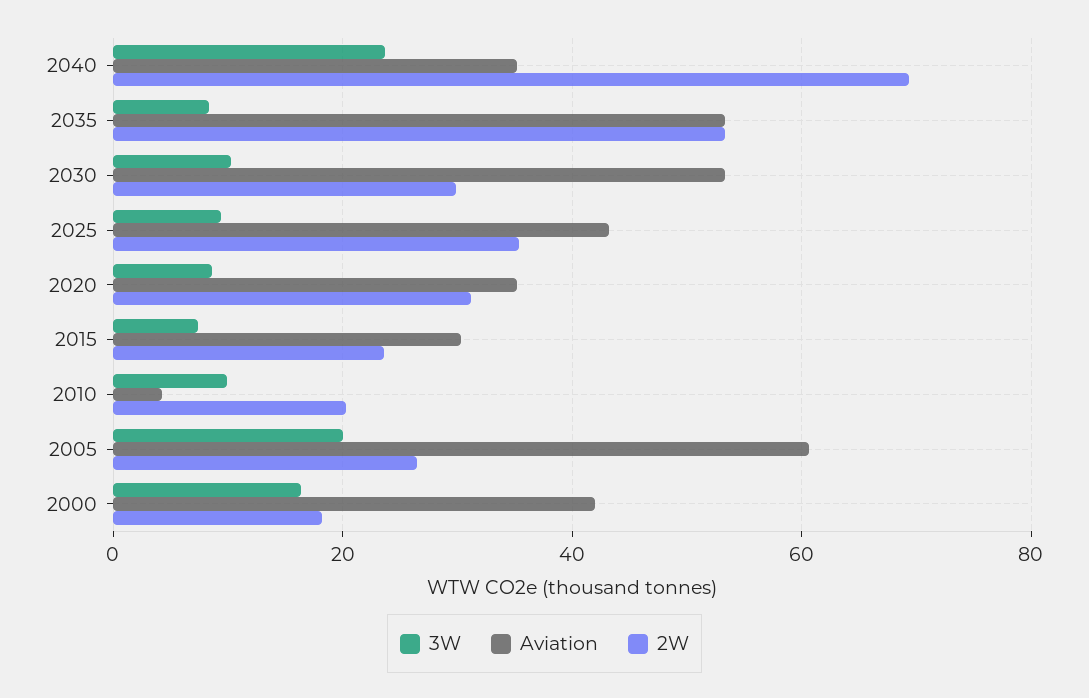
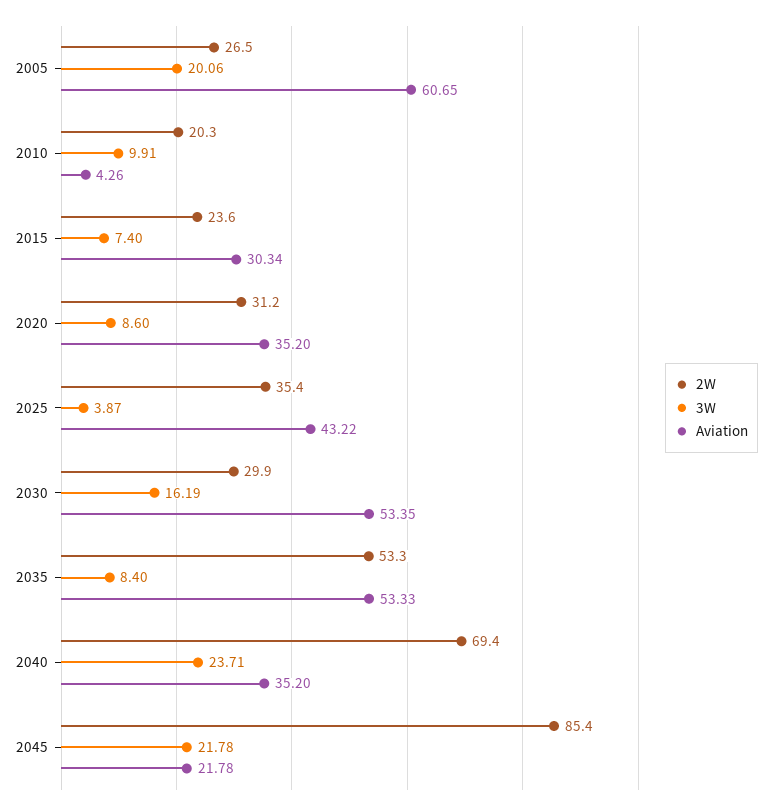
3W, 2030: 10 -> 16.19
3W, 2025: 10 -> 3.87
3W, 2000: 16 -> none
Aviation, 2000: 42 -> none
2W, 2000: 18 -> none
2W, 2045: none -> 85.4
3W, 2045: none -> 21.78
Aviation, 2045: none -> 21.78

